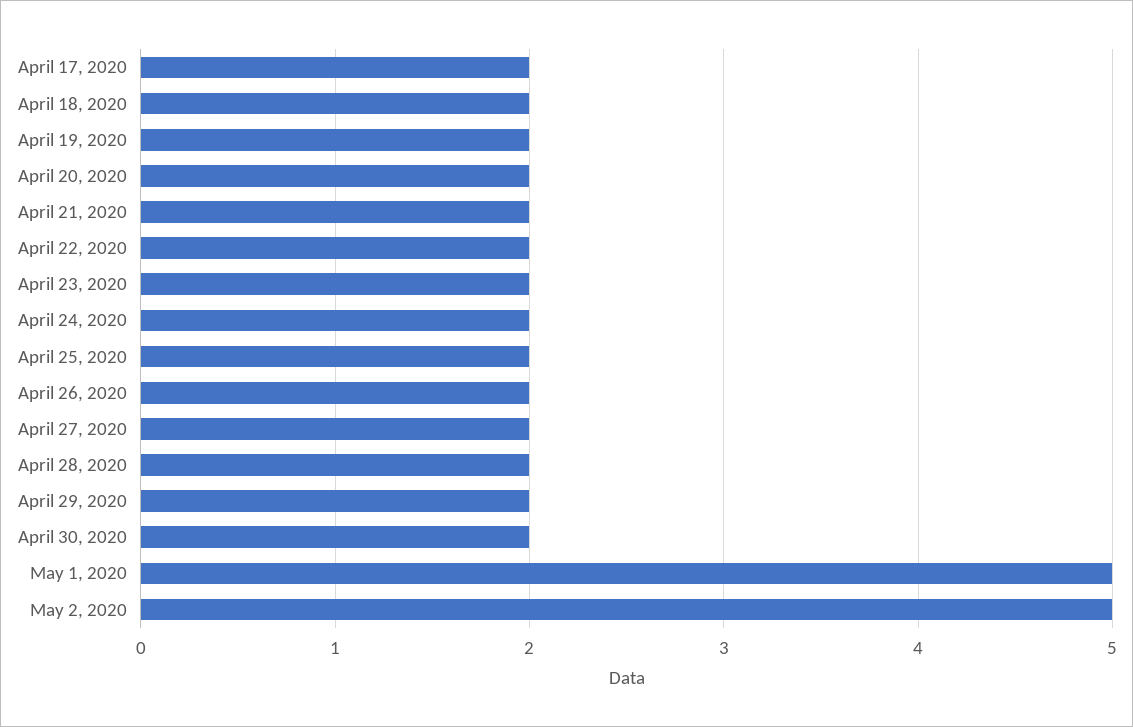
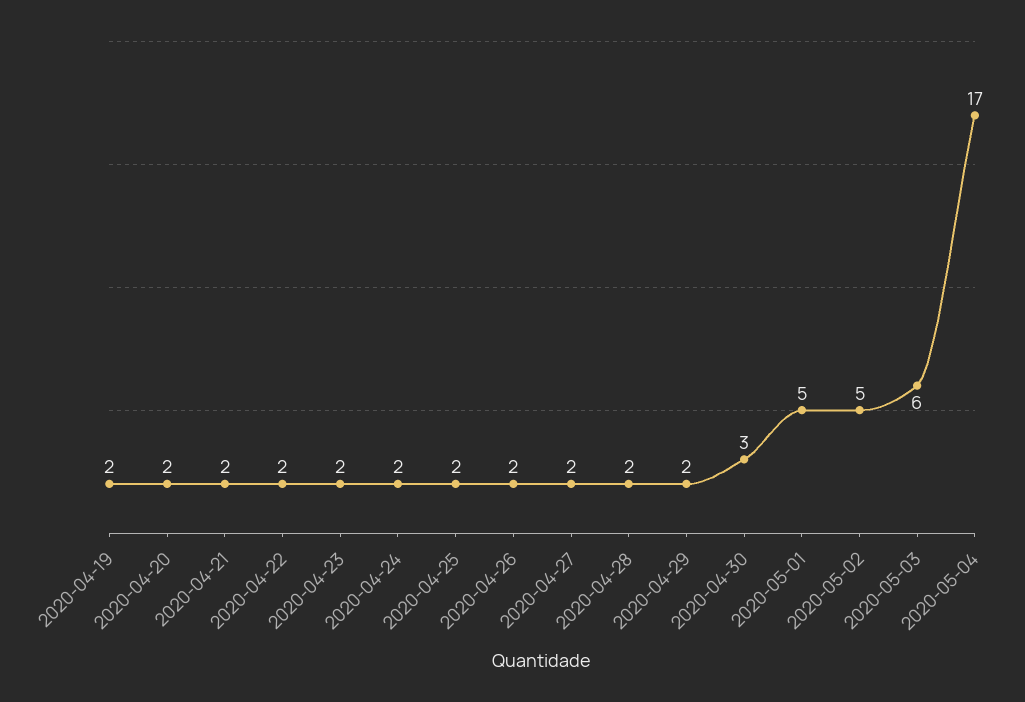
April 17, 2020: 2 -> none
April 18, 2020: 2 -> none
April 30, 2020: 2 -> 3
2020-05-03: none -> 6
2020-05-04: none -> 17

